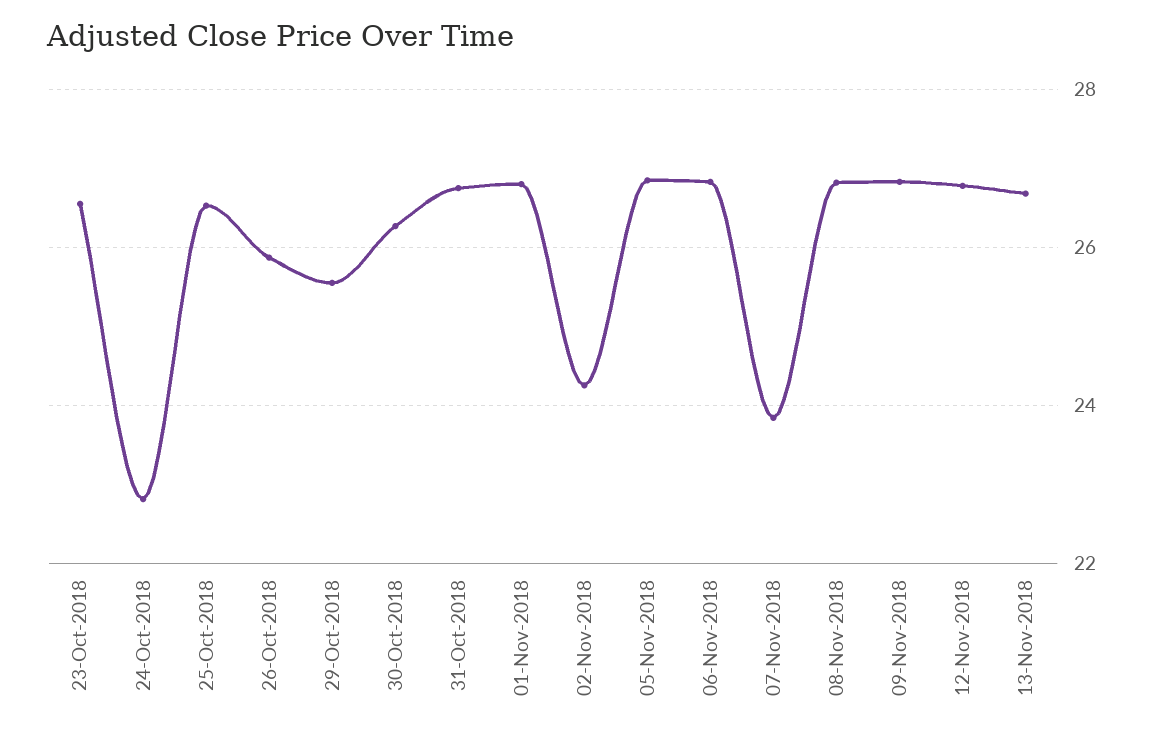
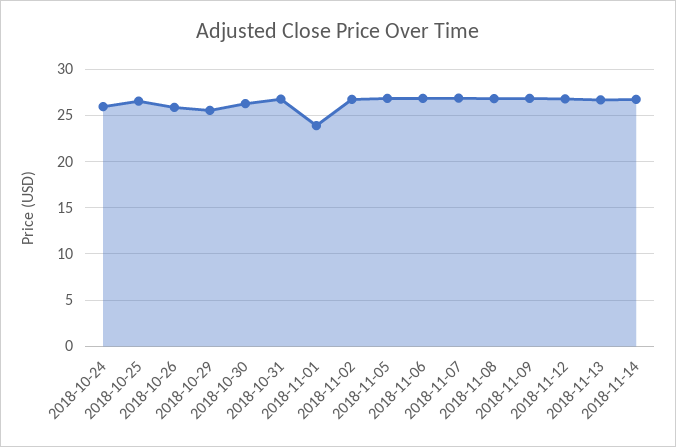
23-Oct-2018: 26.6 -> none
24-Oct-2018: 22.8 -> 26
01-Nov-2018: 26.8 -> 24
02-Nov-2018: 24.2 -> 27
07-Nov-2018: 23.8 -> 27
2018-11-14: none -> 27

